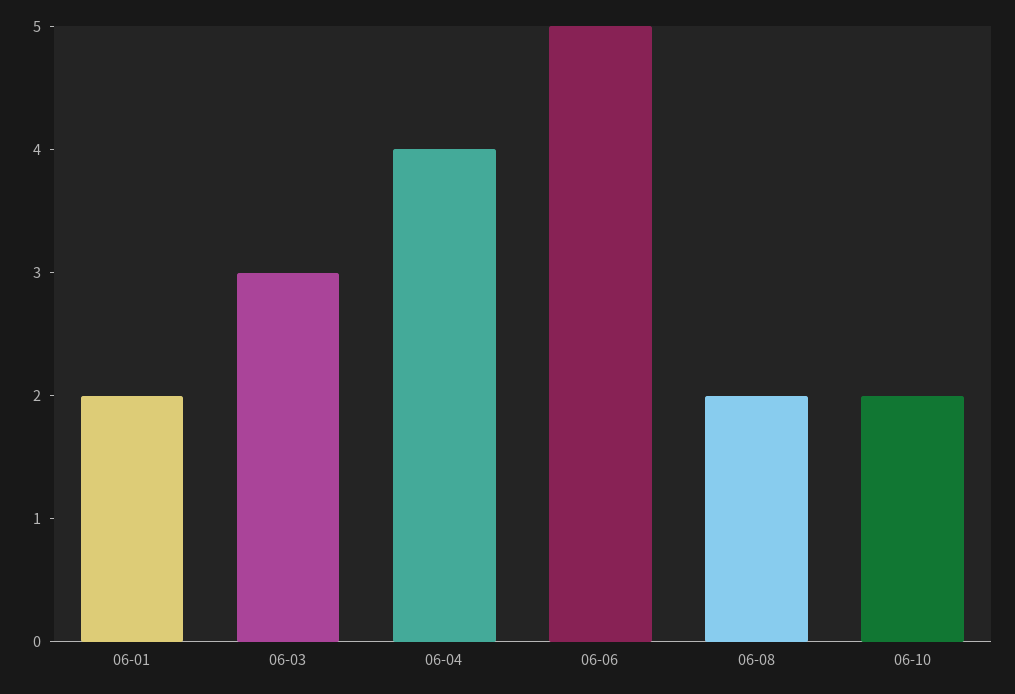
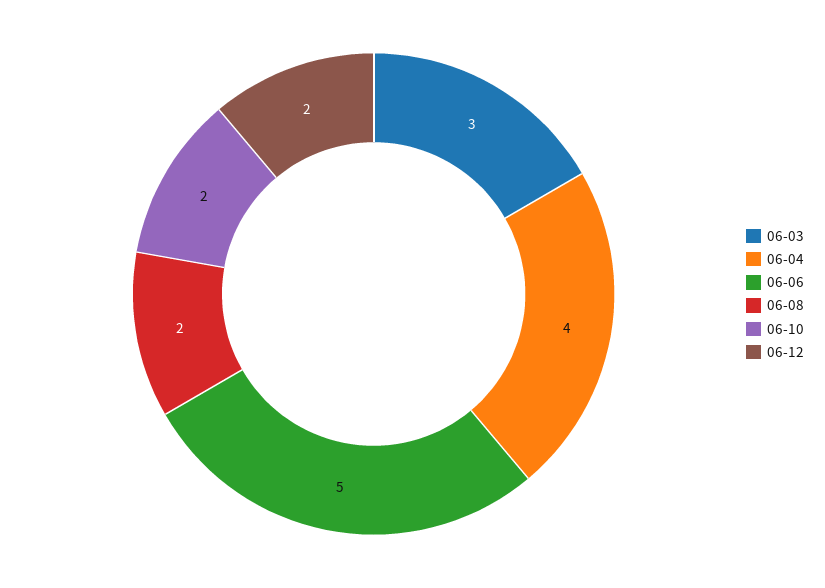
06-01: 2 -> none
06-12: none -> 2

